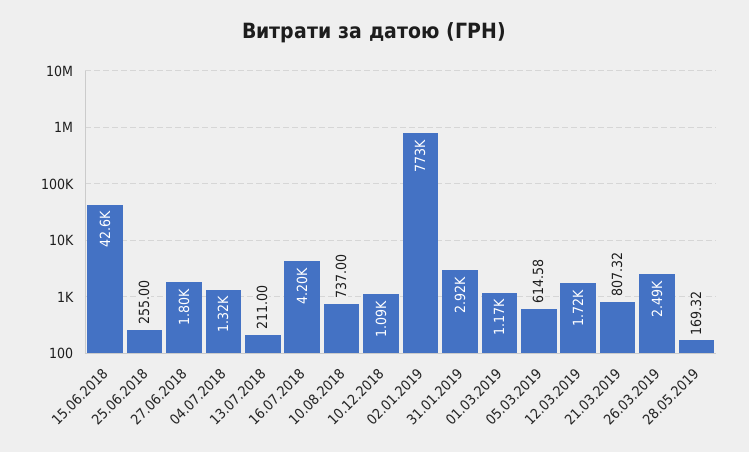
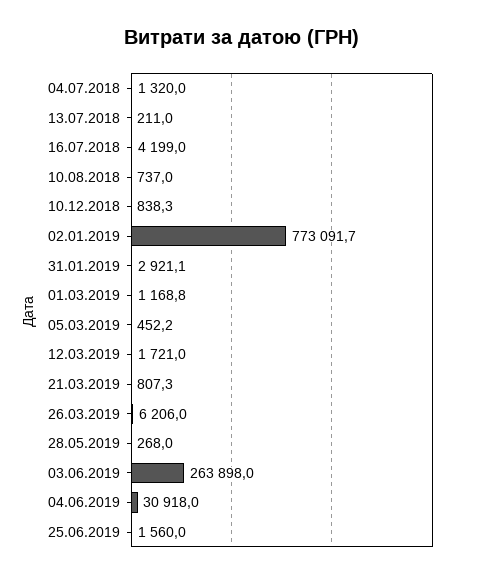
15.06.2018: 42600 -> none
25.06.2018: 255 -> none
27.06.2018: 1800 -> none
10.12.2018: 1090 -> 838.3
05.03.2019: 614.58 -> 452.2
26.03.2019: 2490 -> 6206
28.05.2019: 169.32 -> 268
03.06.2019: none -> 263898
04.06.2019: none -> 30918
25.06.2019: none -> 1560

